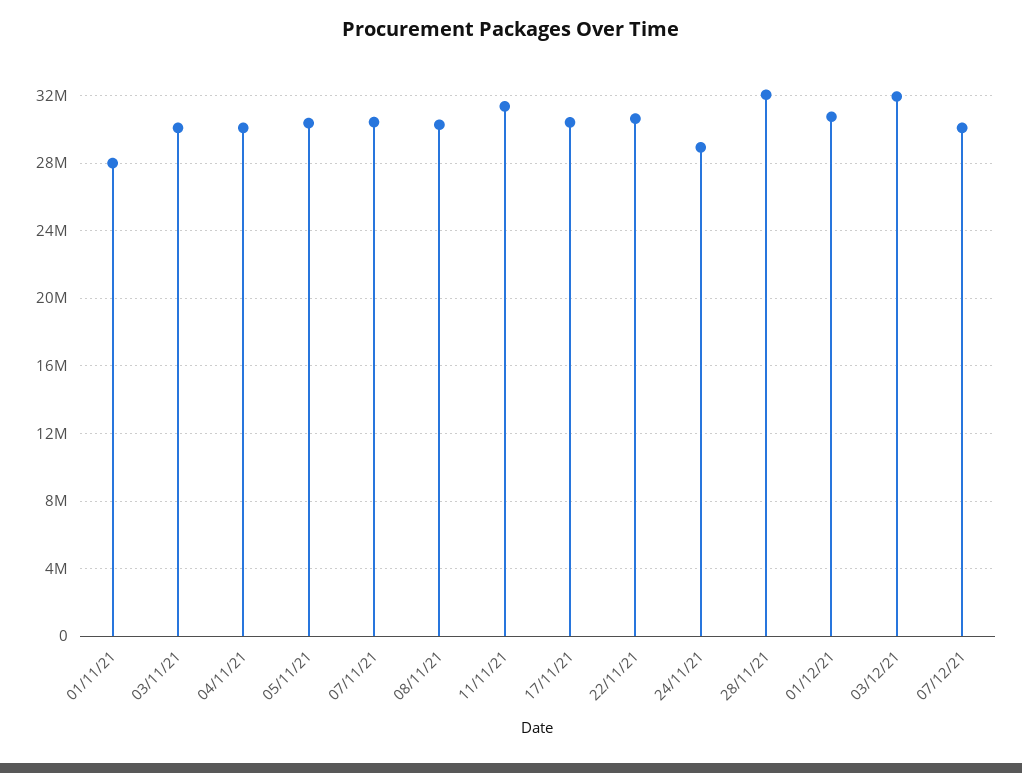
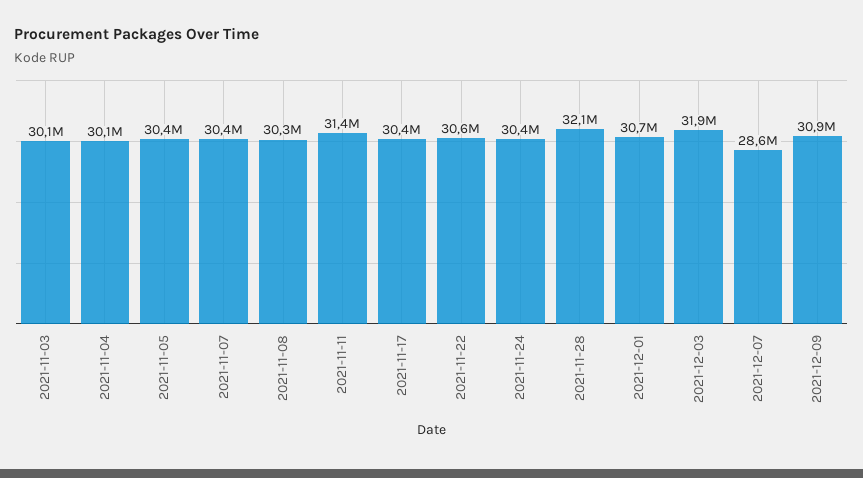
01/11/21: 28000000 -> none
24/11/21: 29000000 -> 30400000
07/12/21: 30000000 -> 28600000
2021-12-09: none -> 30900000

